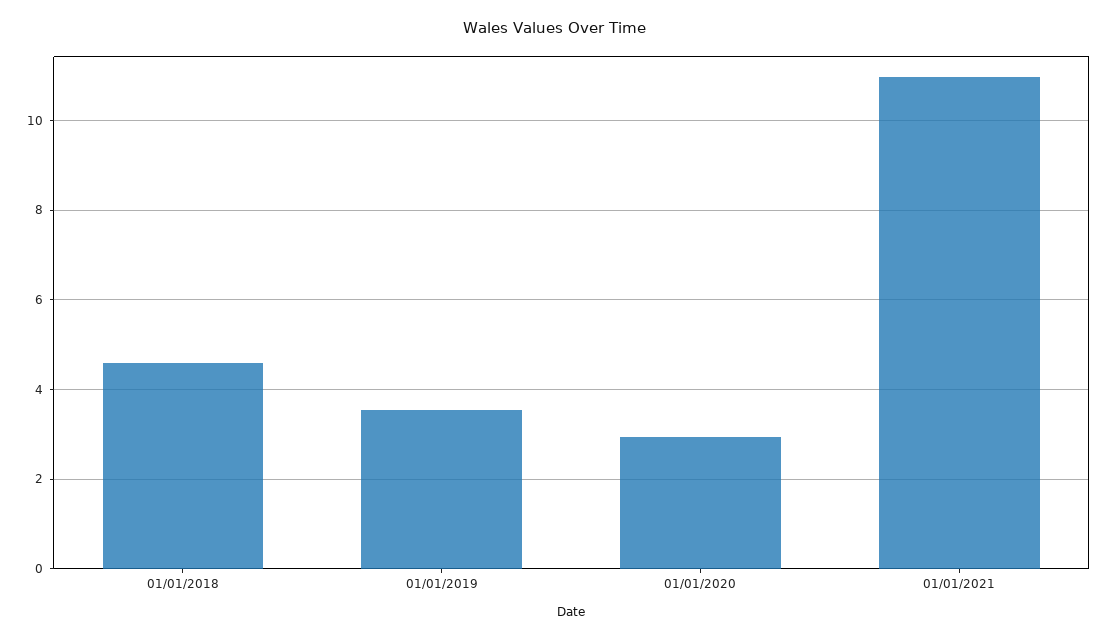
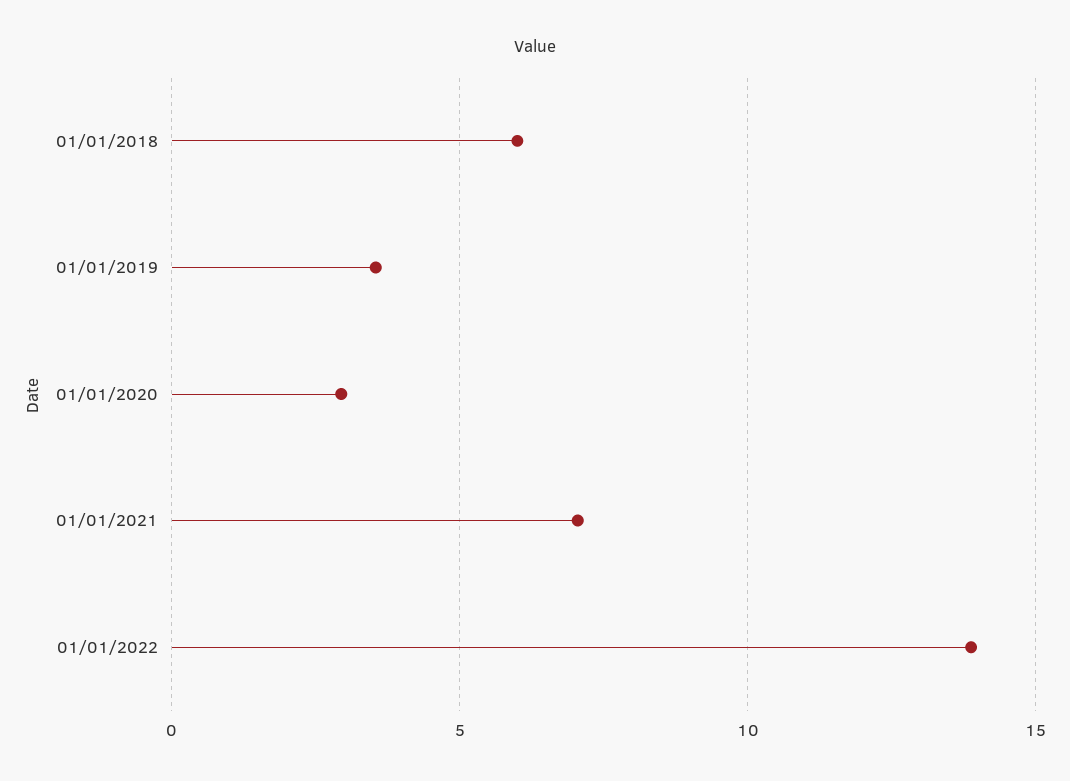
01/01/2018: 4.6 -> 6
01/01/2021: 11 -> 7
01/01/2022: none -> 14

